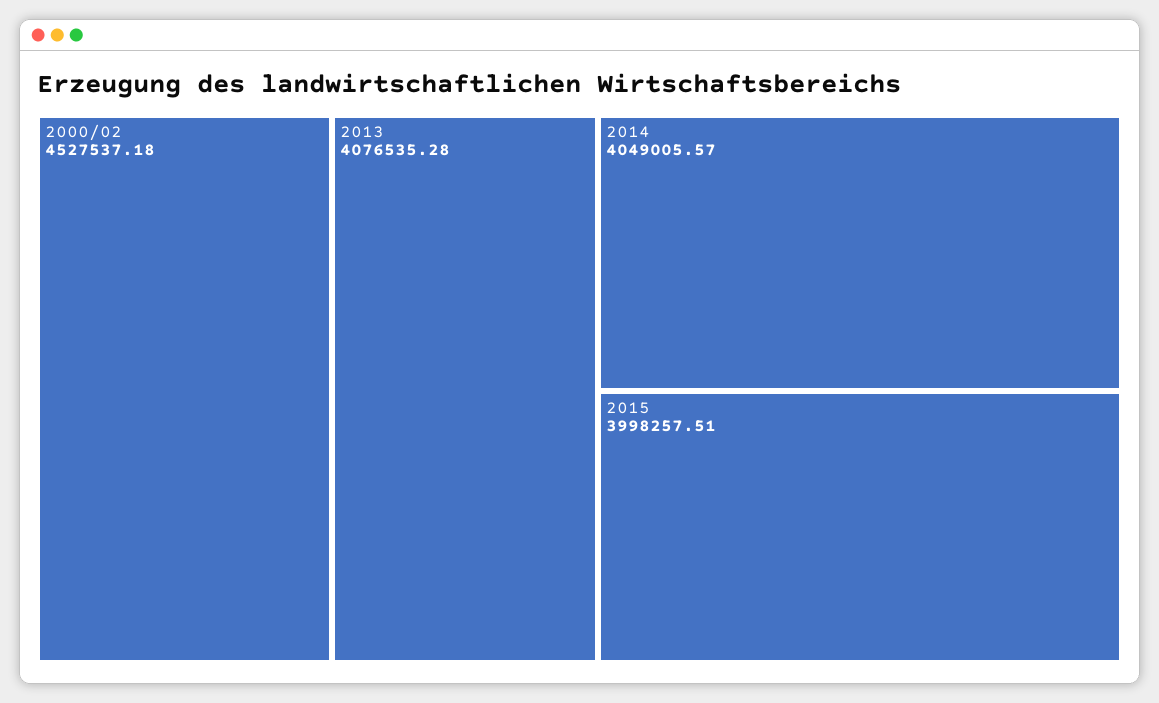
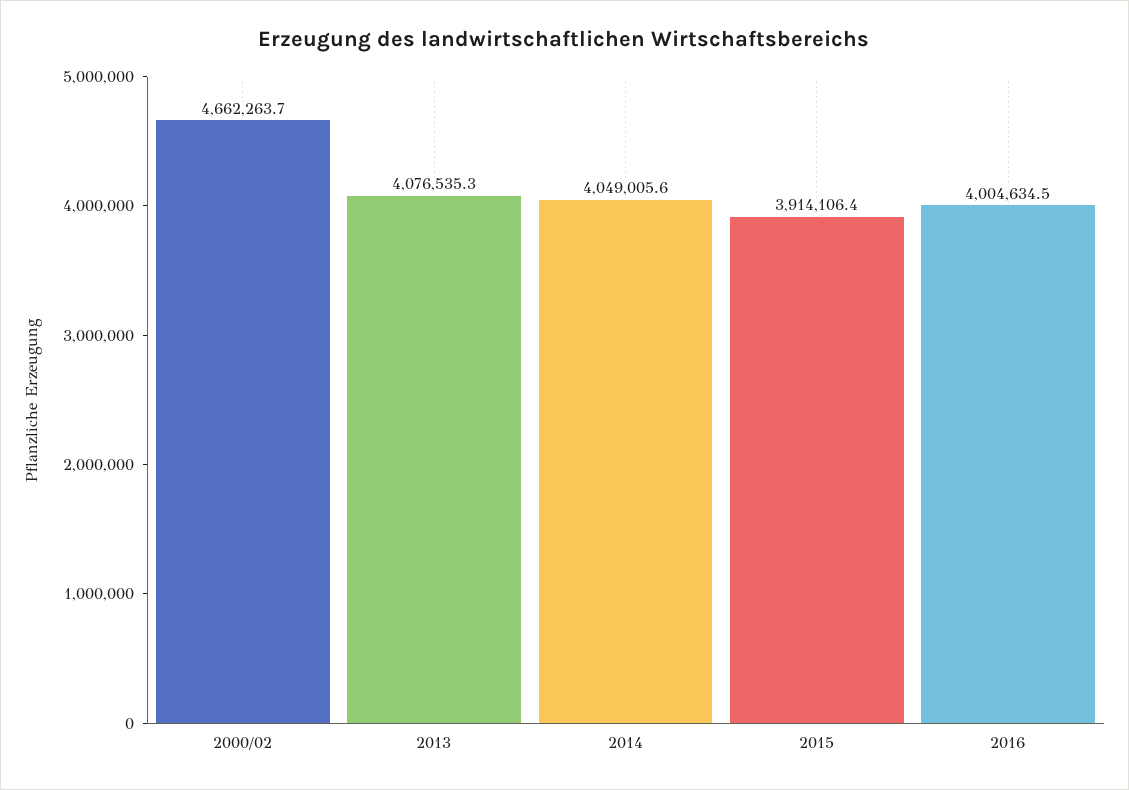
2000/02: 4527537.18 -> 4662263.7
2015: 3998257.51 -> 3914106.4
2016: none -> 4004634.5

